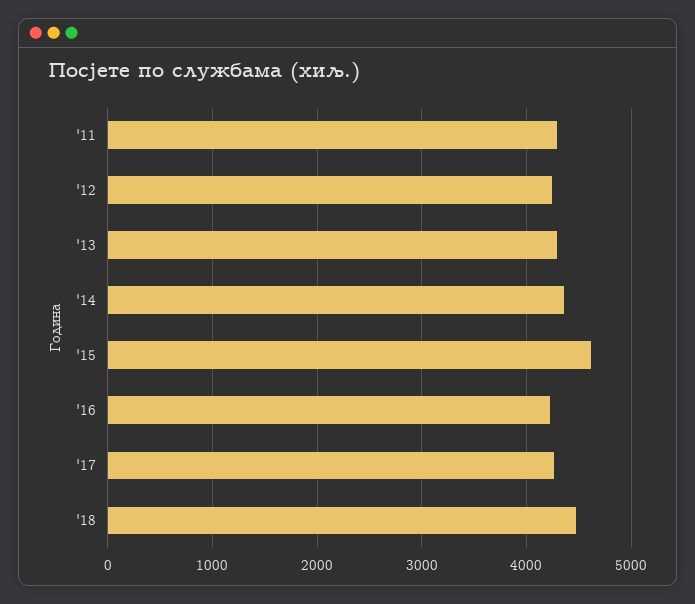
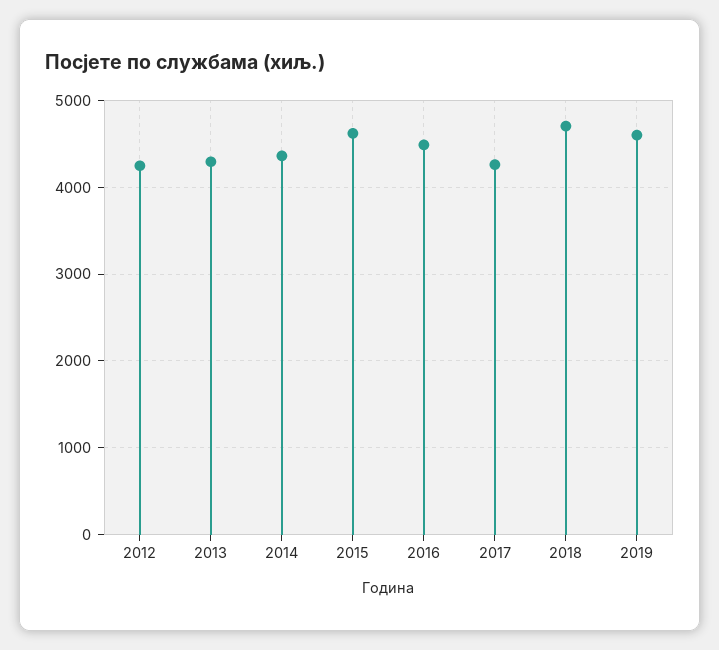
'11: 4300 -> none
'16: 4200 -> 4500
'18: 4500 -> 4700
2019: none -> 4600

